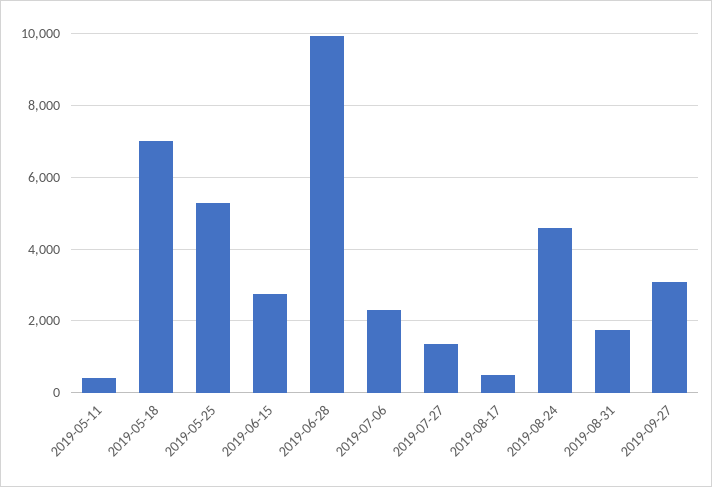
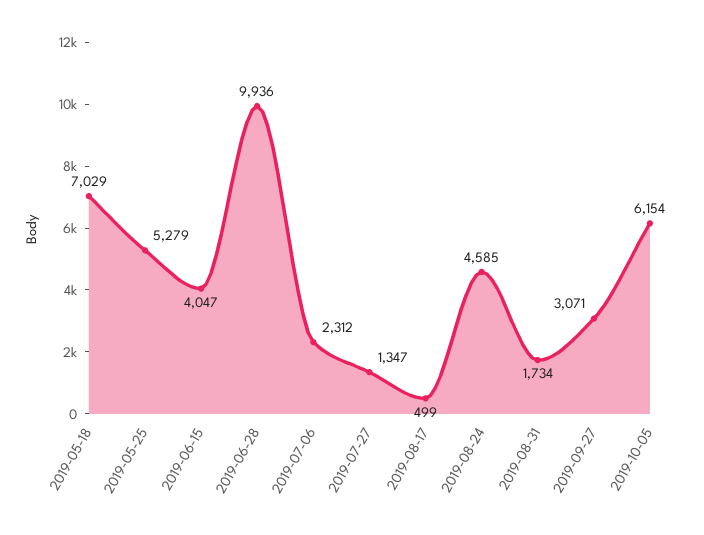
2019-05-11: 400 -> none
2019-06-15: 2800 -> 4047
2019-10-05: none -> 6154

